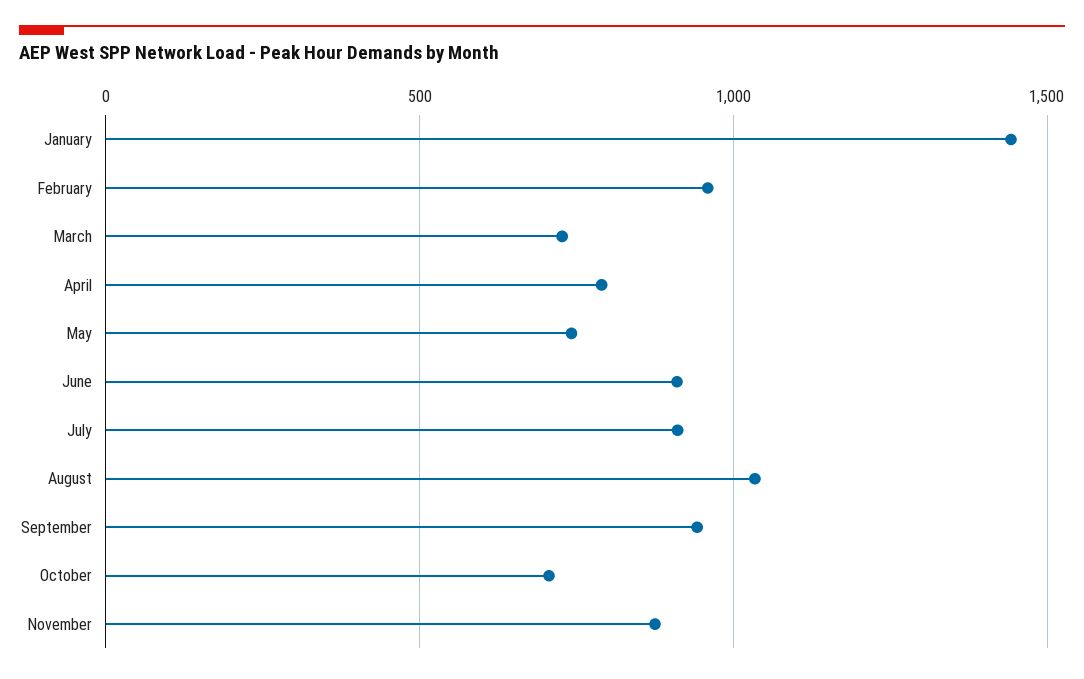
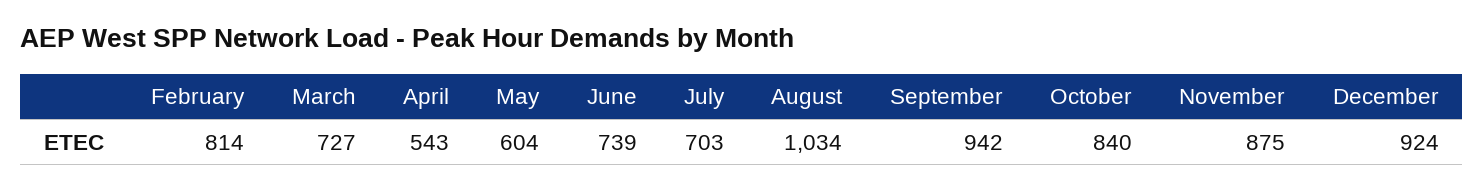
January: 1450 -> none
February: 950 -> 814
April: 800 -> 543
May: 750 -> 604
June: 900 -> 739
July: 900 -> 703
October: 700 -> 840
December: none -> 924

